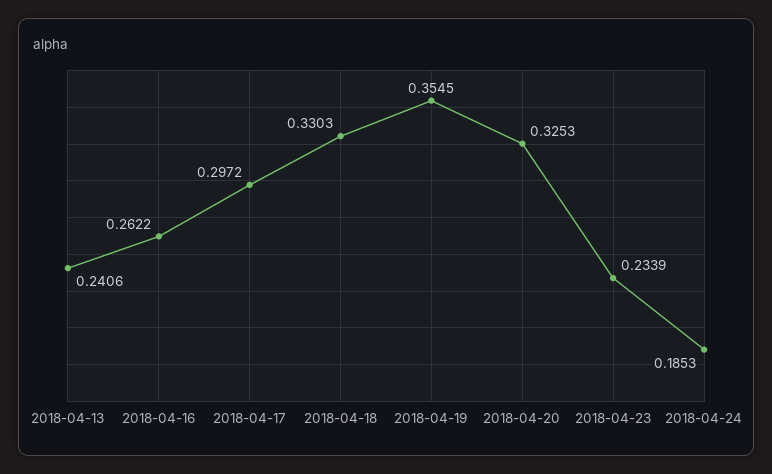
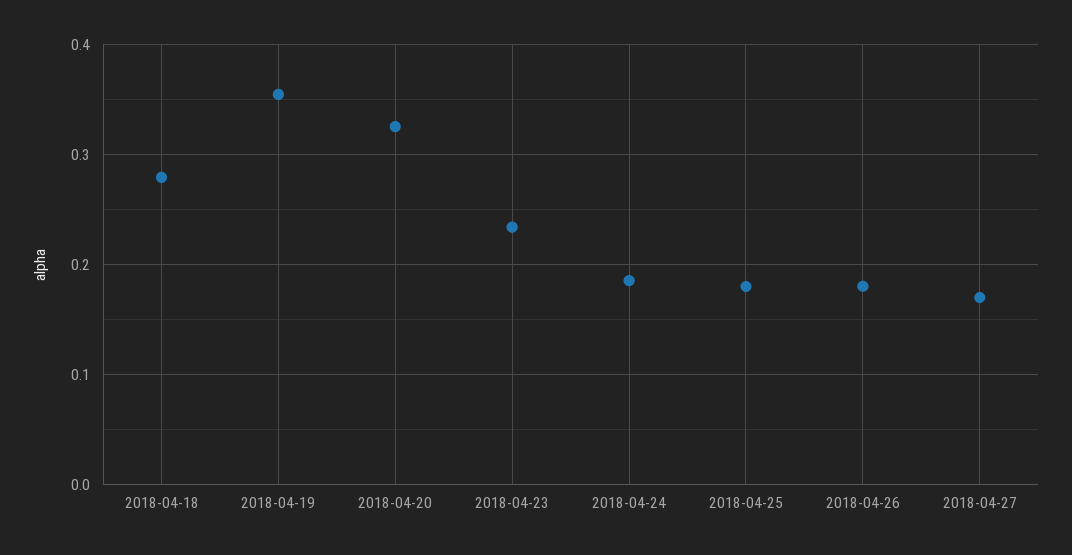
2018-04-13: 0.2406 -> none
2018-04-16: 0.2622 -> none
2018-04-17: 0.2972 -> none
2018-04-18: 0.3303 -> 0.28
2018-04-25: none -> 0.18
2018-04-26: none -> 0.18
2018-04-27: none -> 0.17

